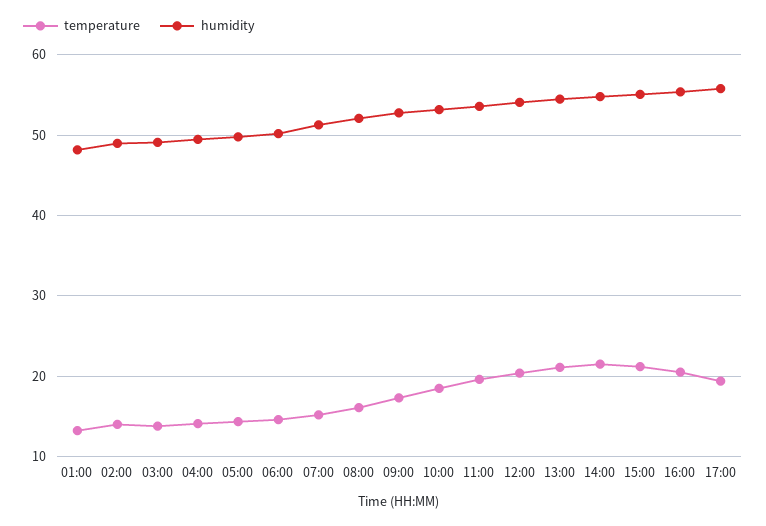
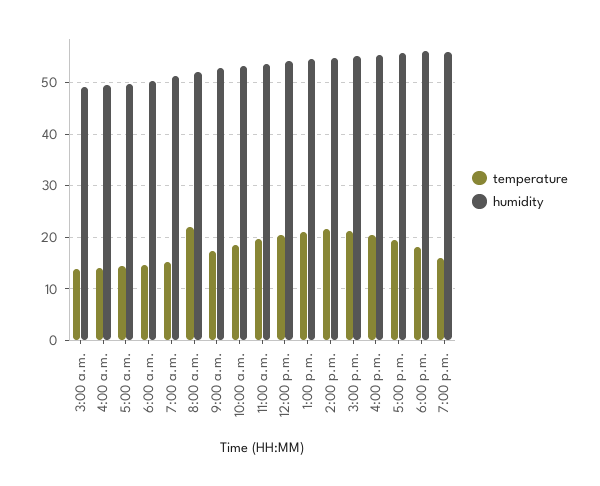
temperature, 01:00: 13 -> none
humidity, 01:00: 48 -> none
temperature, 02:00: 14 -> none
humidity, 02:00: 49 -> none
temperature, 08:00: 16 -> 22
temperature, 6:00 p.m.: none -> 18
humidity, 6:00 p.m.: none -> 56
temperature, 7:00 p.m.: none -> 16
humidity, 7:00 p.m.: none -> 56

